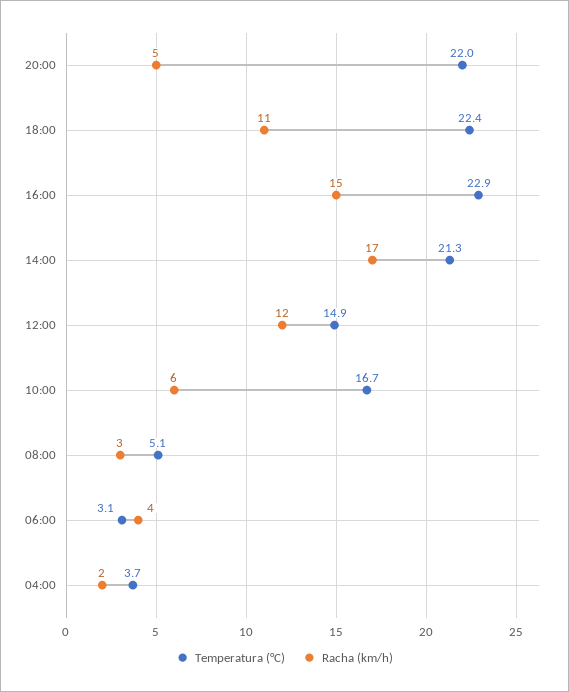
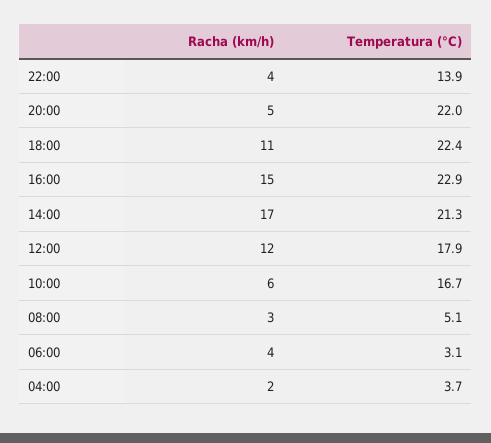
Temperatura (°C), 12:00: 14.9 -> 17.9
Racha (km/h), 22:00: none -> 4
Temperatura (°C), 22:00: none -> 13.9

